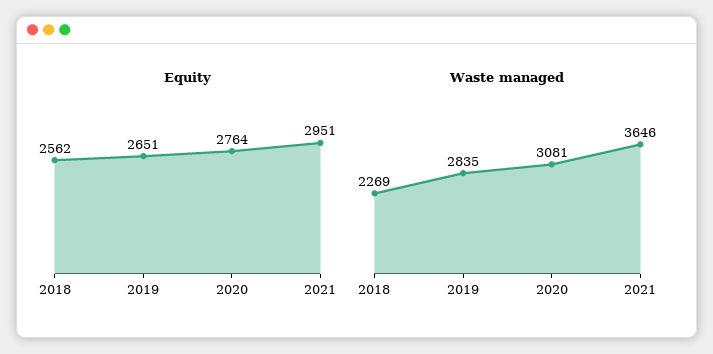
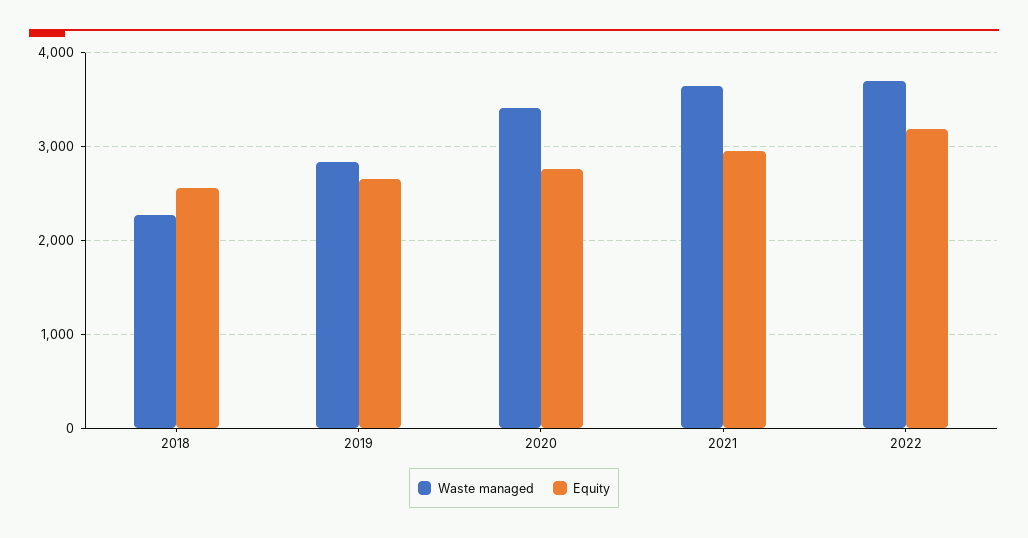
Waste managed, 2020: 3081 -> 3400
Waste managed, 2022: none -> 3700
Equity, 2022: none -> 3200

